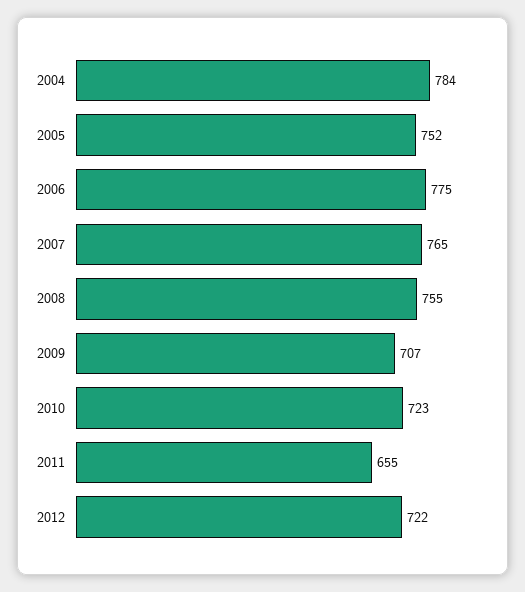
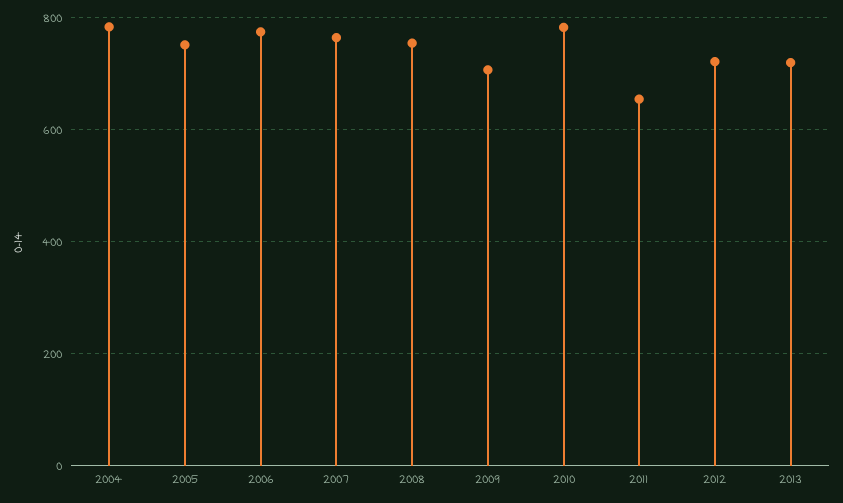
2010: 723 -> 780
2013: none -> 720

